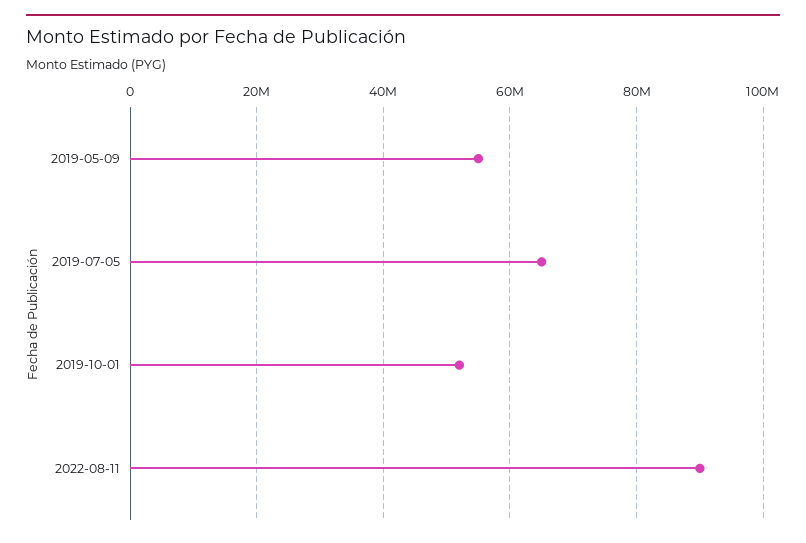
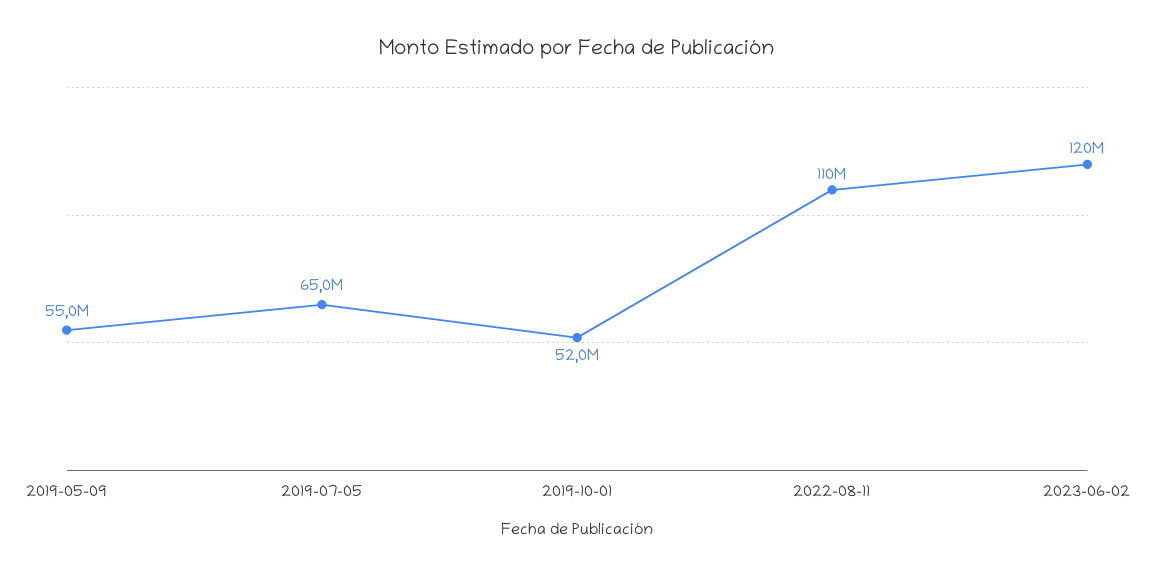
2022-08-11: 90000000 -> 110000000
2023-06-02: none -> 120000000

